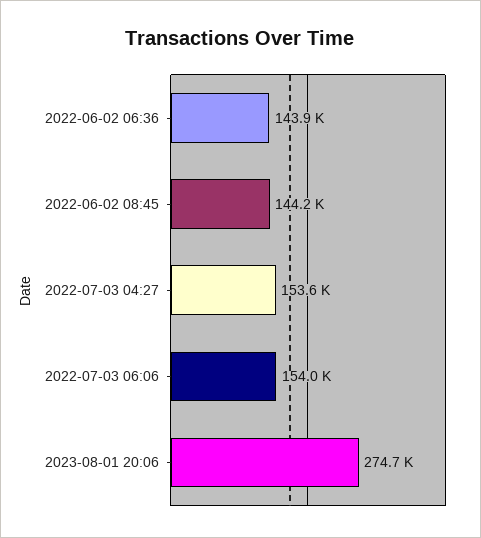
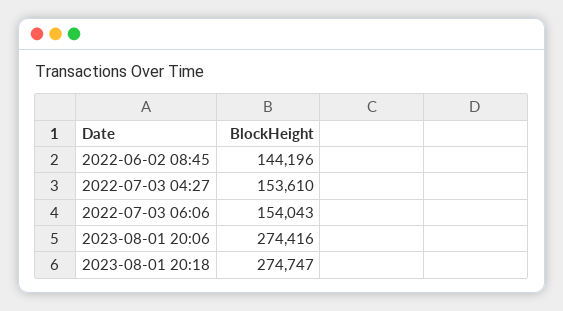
2022-06-02 06:36: 143900 -> none
2023-08-01 20:06: 274700 -> 274416
2023-08-01 20:18: none -> 274747

